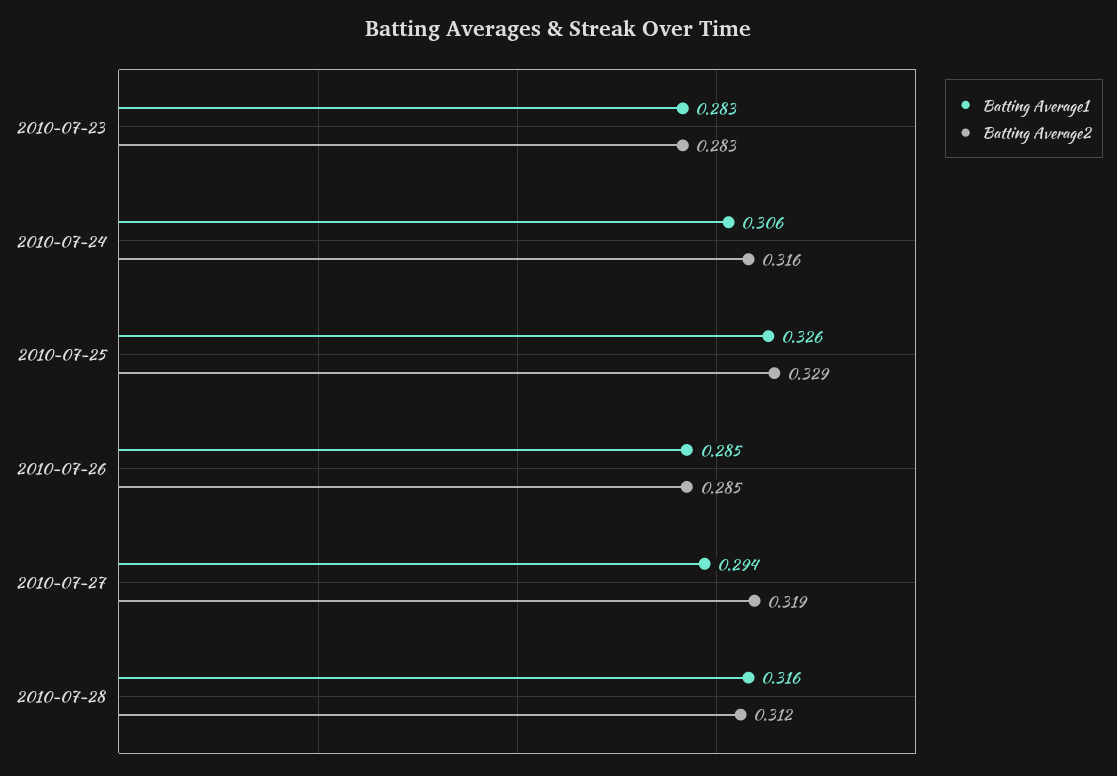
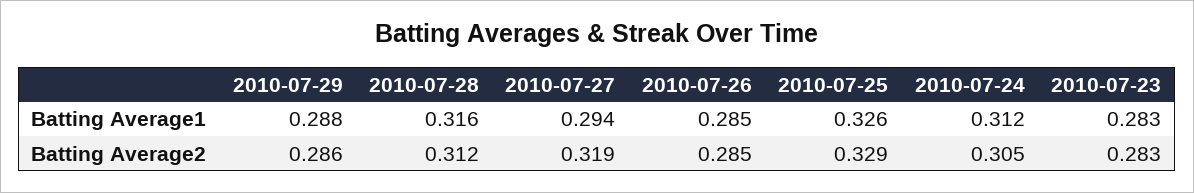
Batting Average1, 2010-07-24: 0.306 -> 0.312
Batting Average2, 2010-07-24: 0.316 -> 0.305
Batting Average1, 2010-07-29: none -> 0.288
Batting Average2, 2010-07-29: none -> 0.286

